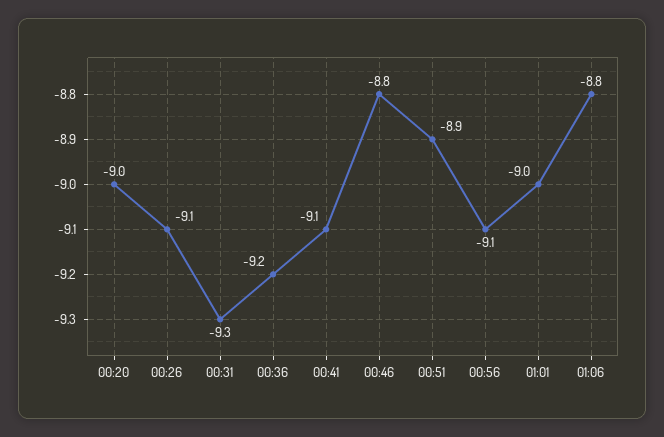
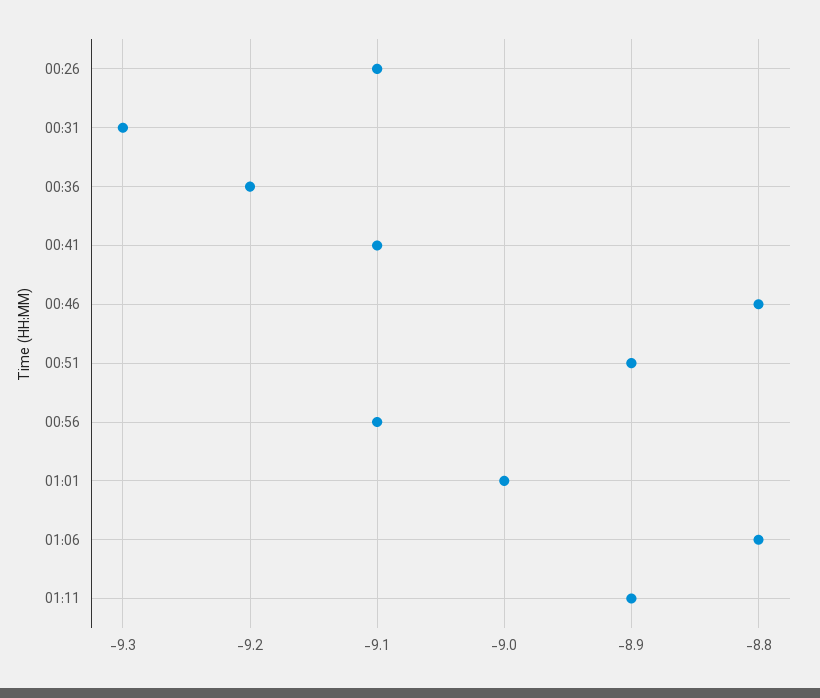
00:20: -9 -> none
01:11: none -> -8.9

